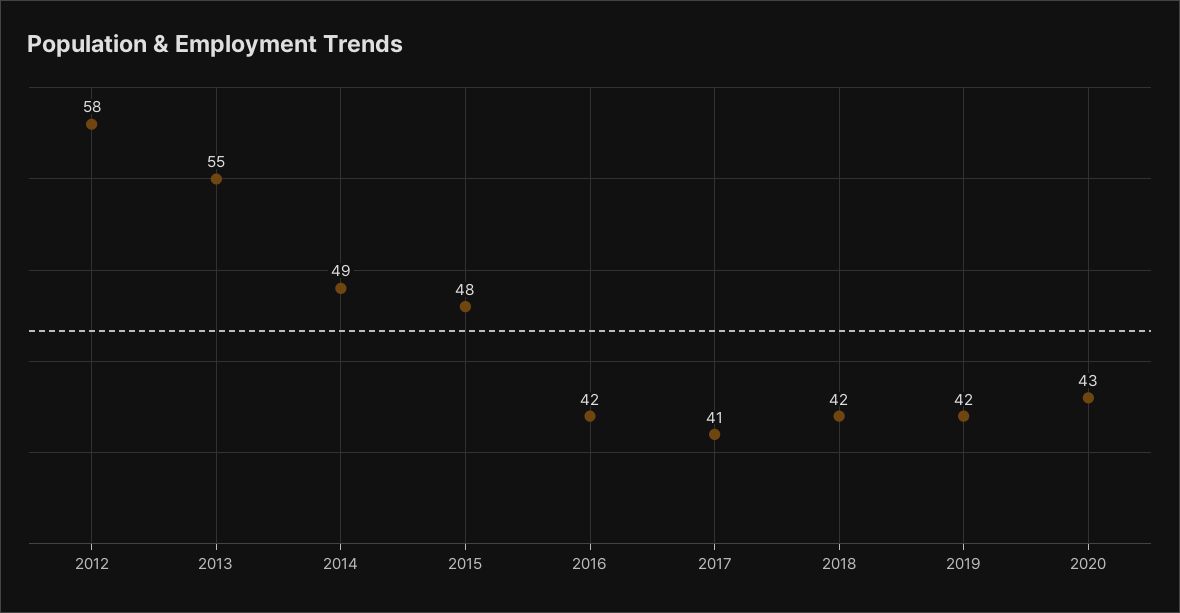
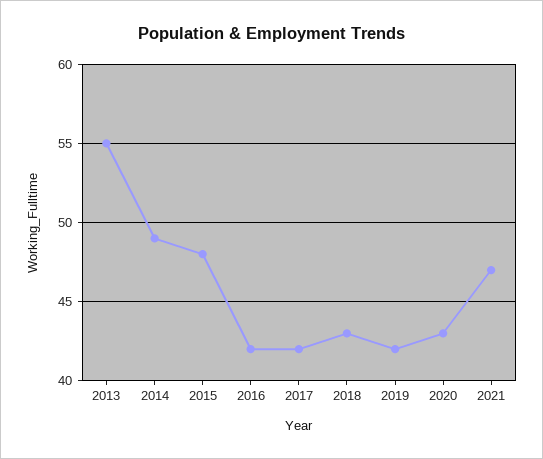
2012: 58 -> none
2017: 41 -> 42
2018: 42 -> 43
2021: none -> 47

